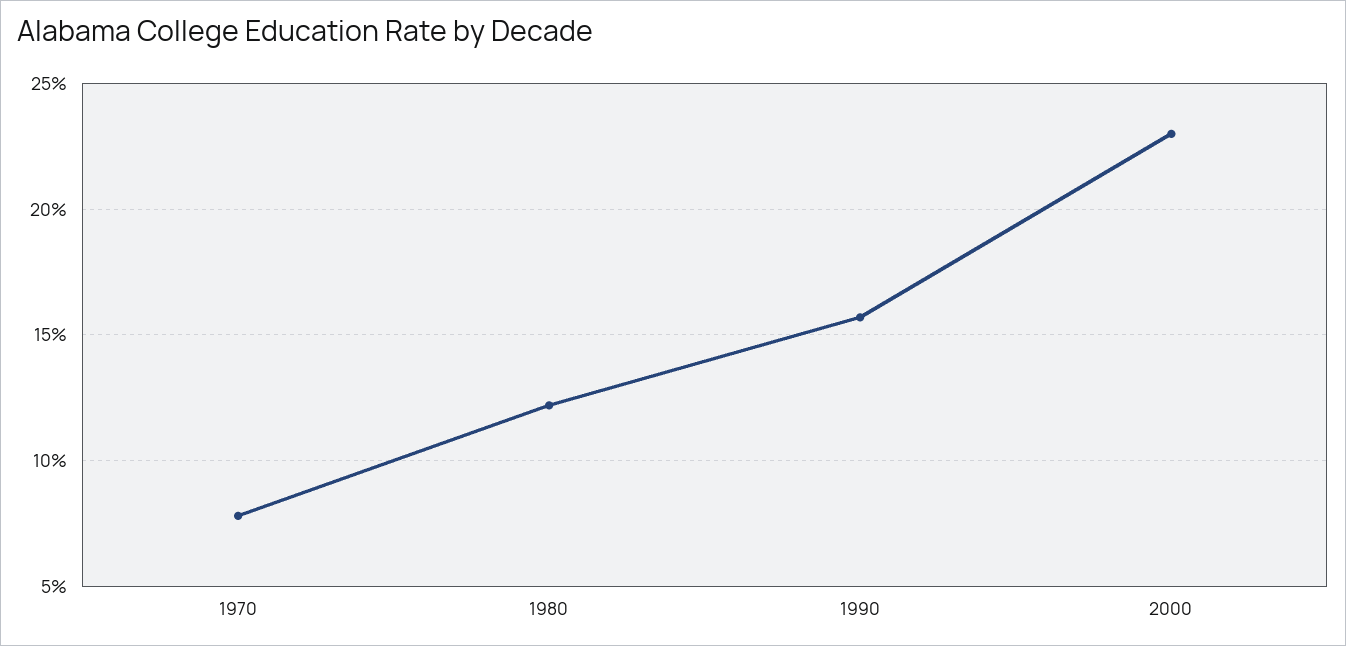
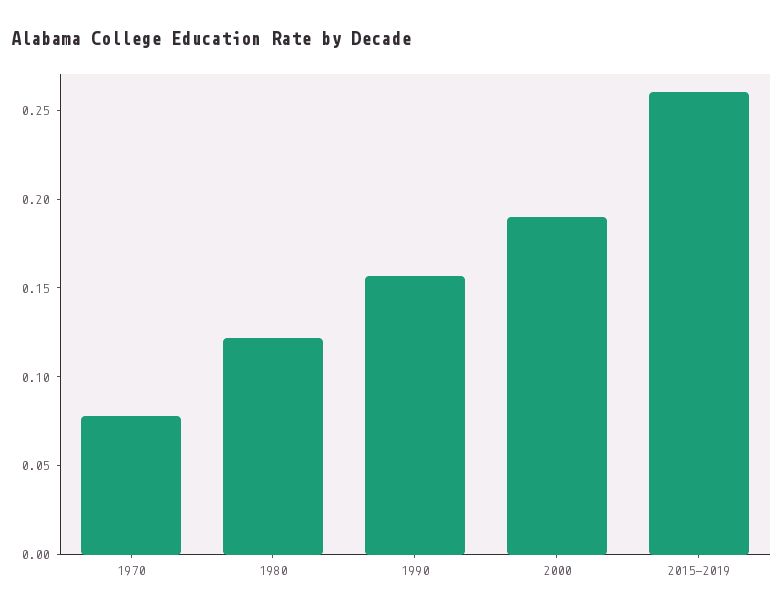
2000: 0.23 -> 0.19
2015-2019: none -> 0.26

